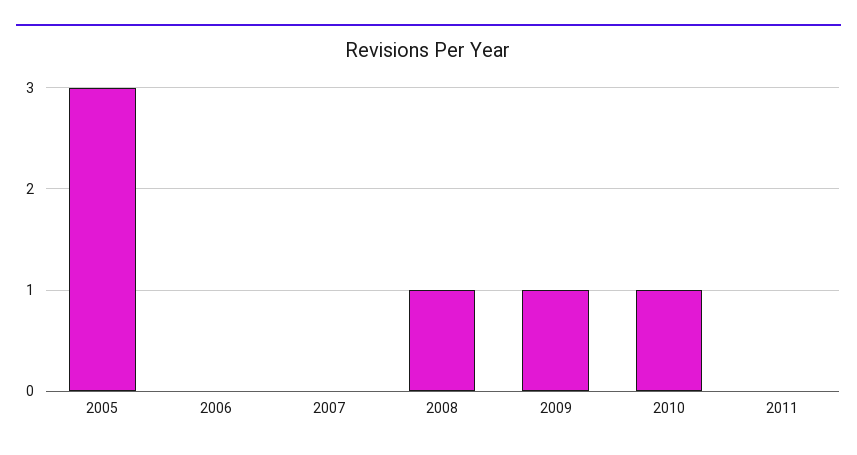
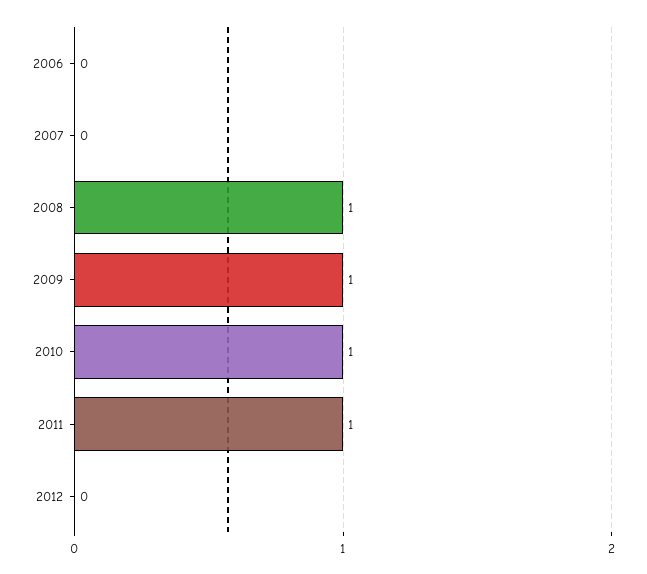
2005: 3 -> none
2011: 0 -> 1
2012: none -> 0

